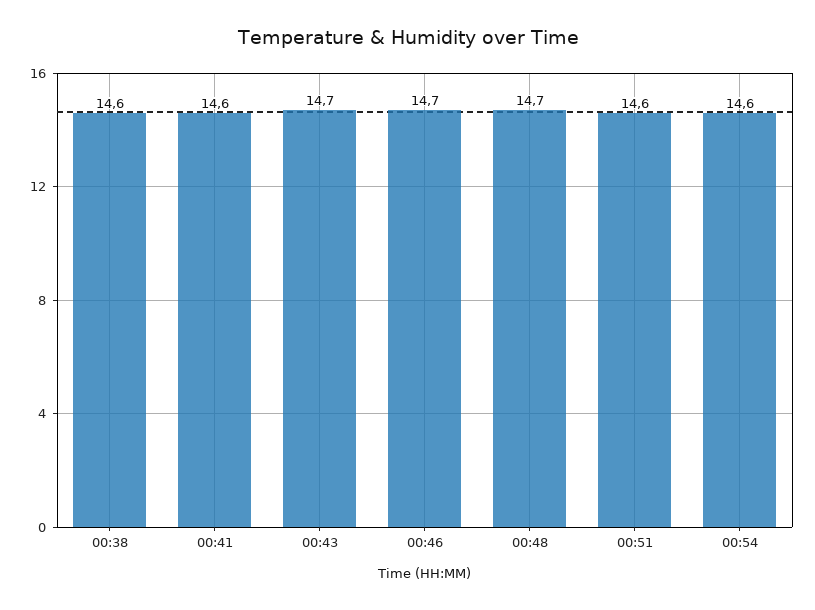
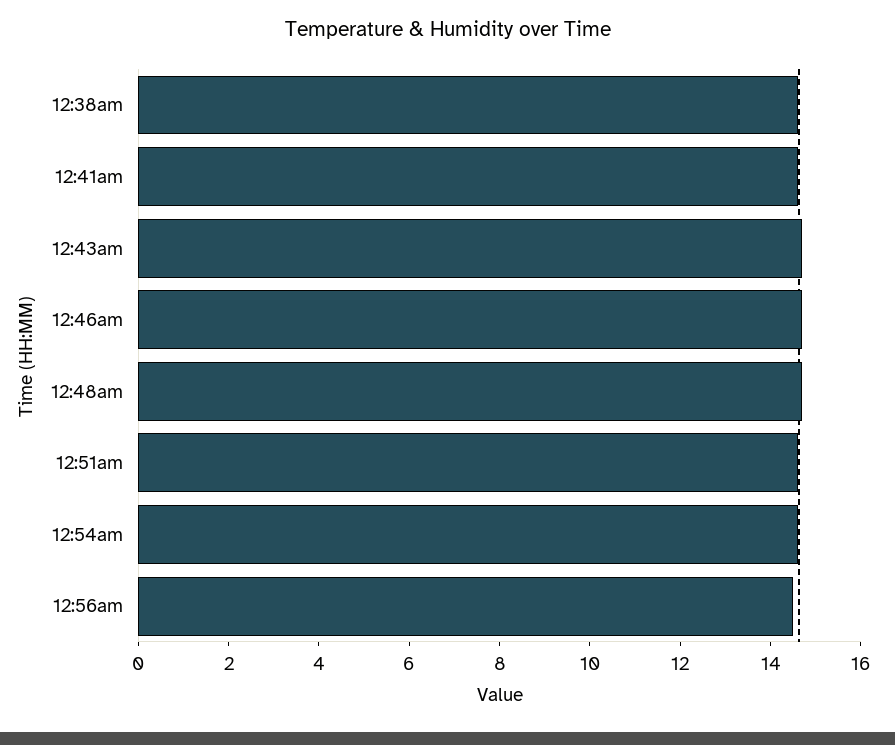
12:56am: none -> 14.5

